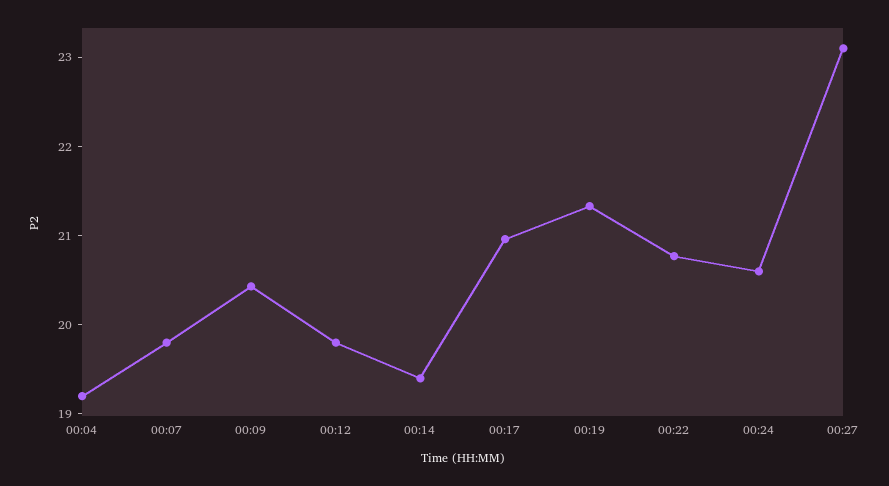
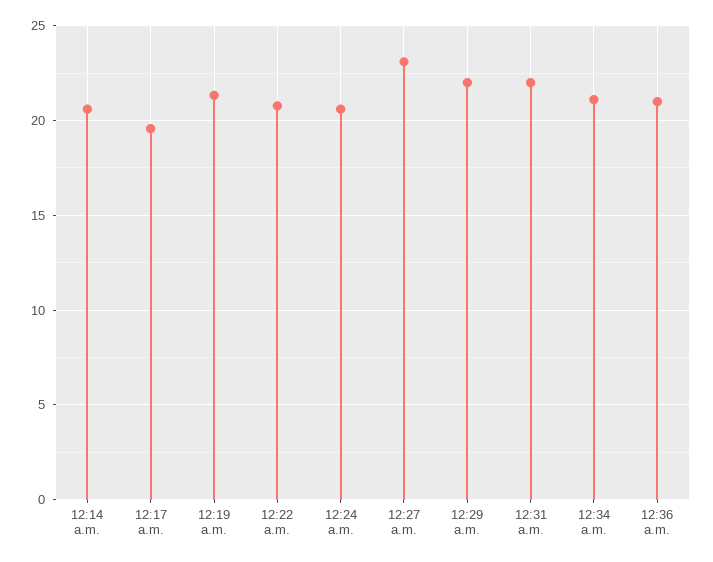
00:04: 19.2 -> none
00:07: 19.8 -> none
00:09: 20.4 -> none
00:12: 19.8 -> none
00:14: 19.4 -> 20.5
00:17: 21 -> 19.5
12:29 a.m.: none -> 22
12:31 a.m.: none -> 22
12:34 a.m.: none -> 21
12:36 a.m.: none -> 21

